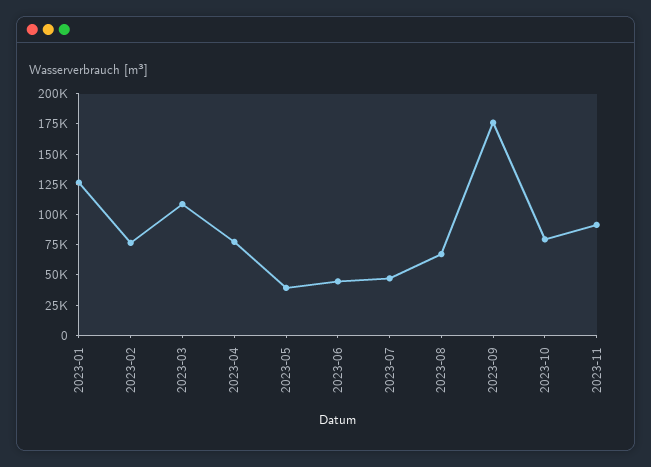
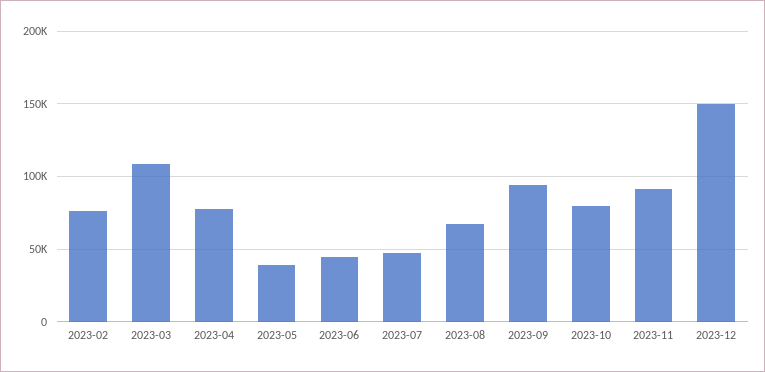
2023-01: 125000 -> none
2023-09: 175000 -> 95000
2023-12: none -> 150000

